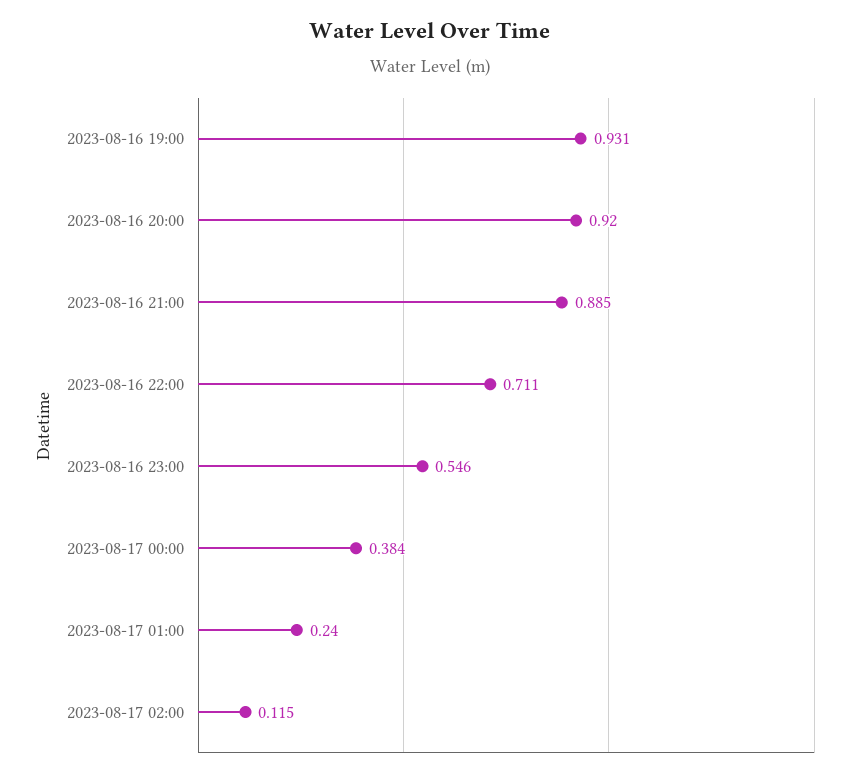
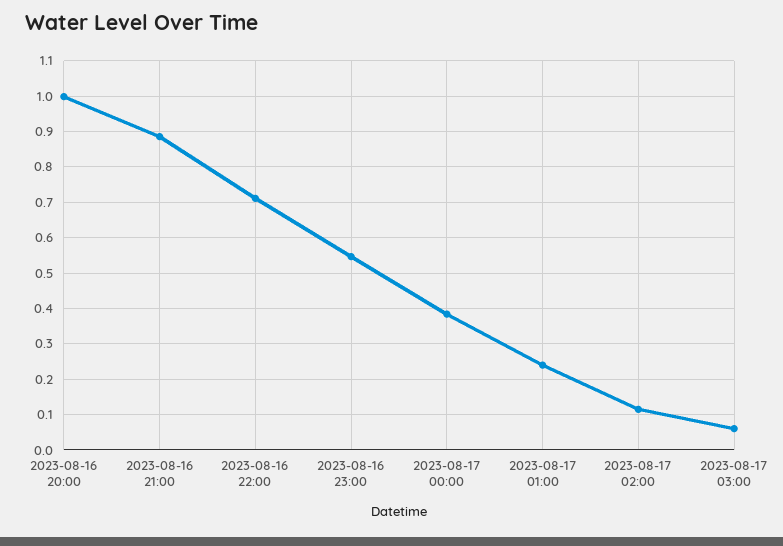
2023-08-16 19:00: 0.931 -> none
2023-08-16 20:00: 0.92 -> 1
2023-08-17 03:00: none -> 0.06

